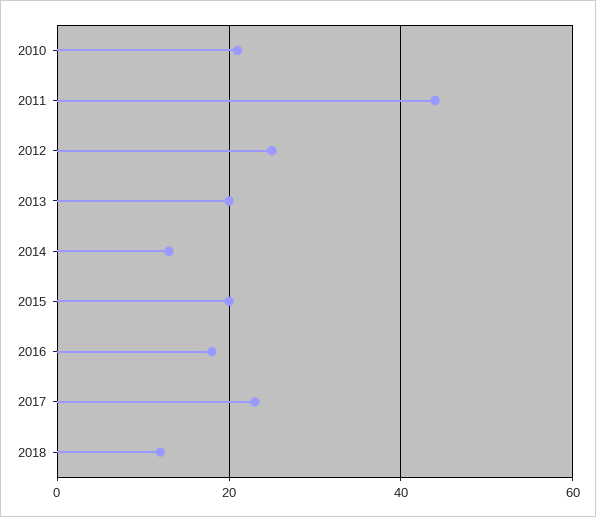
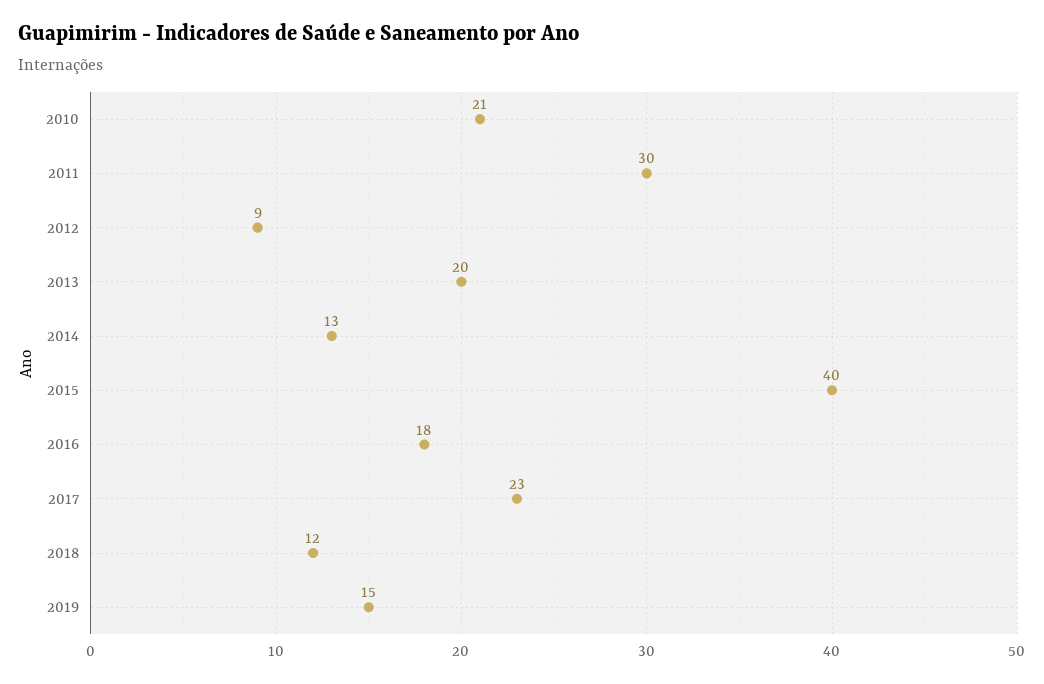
2011: 45 -> 30
2012: 25 -> 9
2015: 20 -> 40
2019: none -> 15

